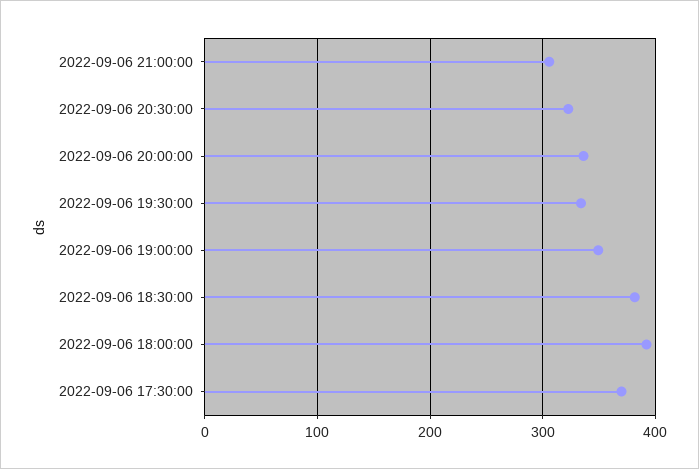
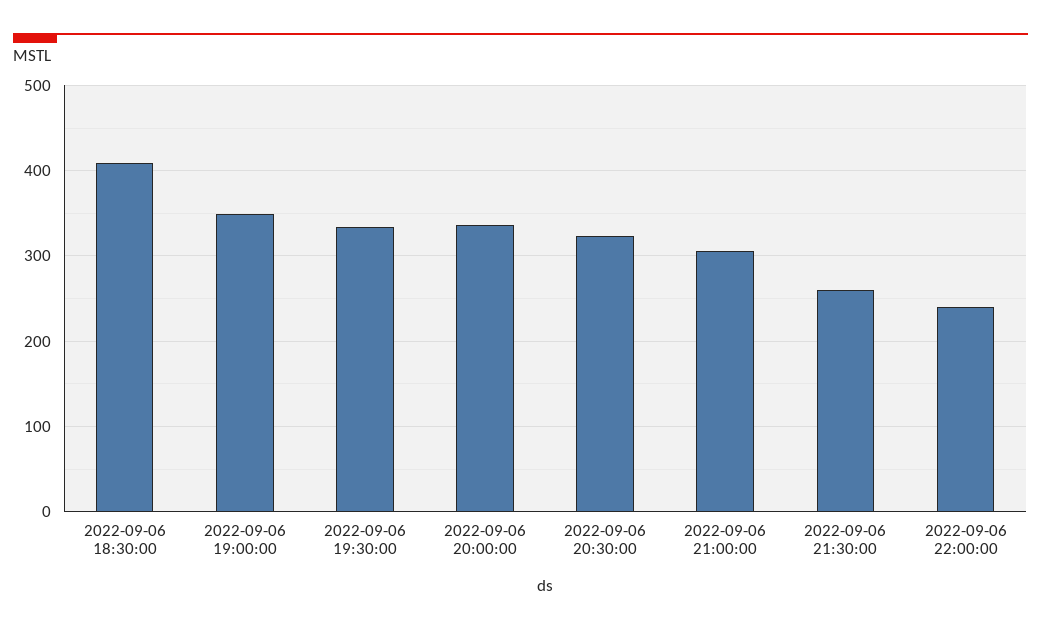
2022-09-06 18:30:00: 380 -> 410
2022-09-06 18:00:00: 390 -> none
2022-09-06 17:30:00: 370 -> none
2022-09-06 21:30:00: none -> 260
2022-09-06 22:00:00: none -> 240

